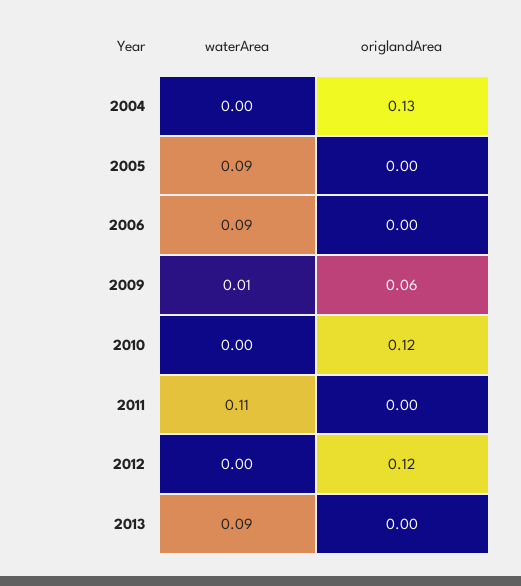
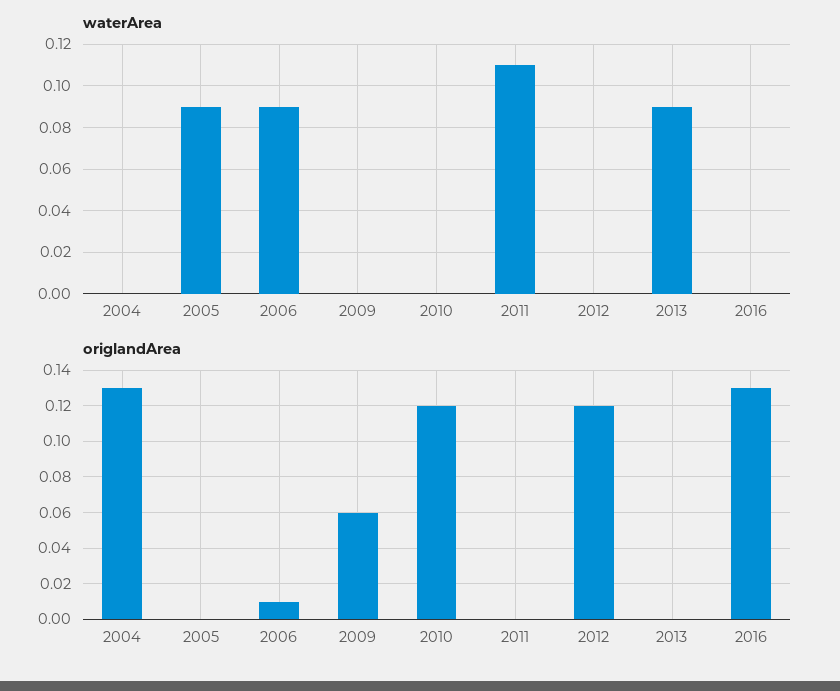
origlandArea, 2006: 0 -> 0.01
waterArea, 2009: 0.01 -> 0
waterArea, 2016: none -> 0
origlandArea, 2016: none -> 0.13

